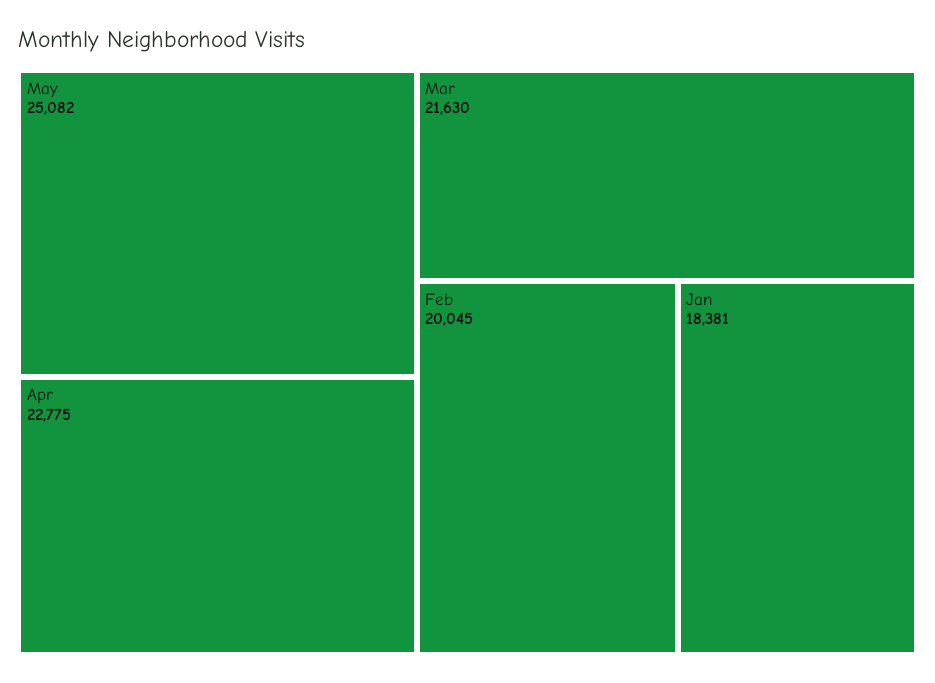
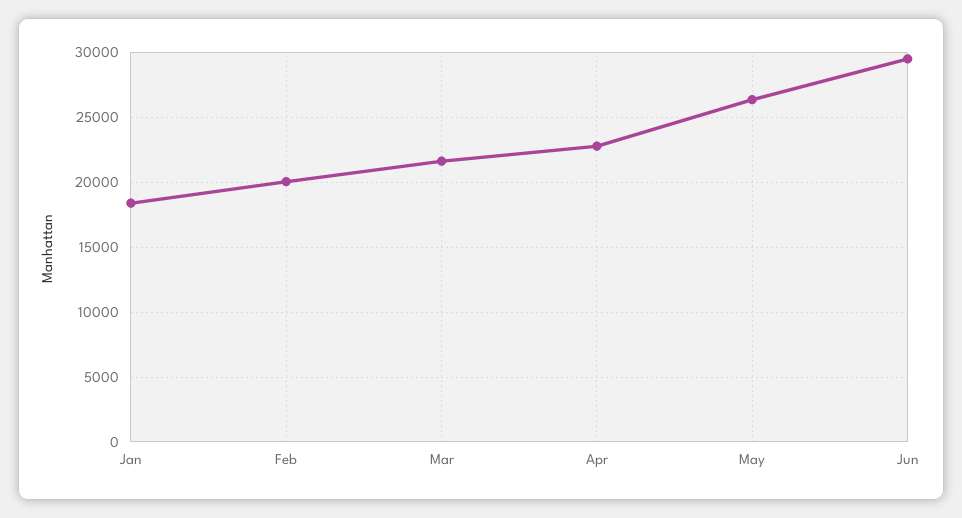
May: 25082 -> 26500
Jun: none -> 29500

